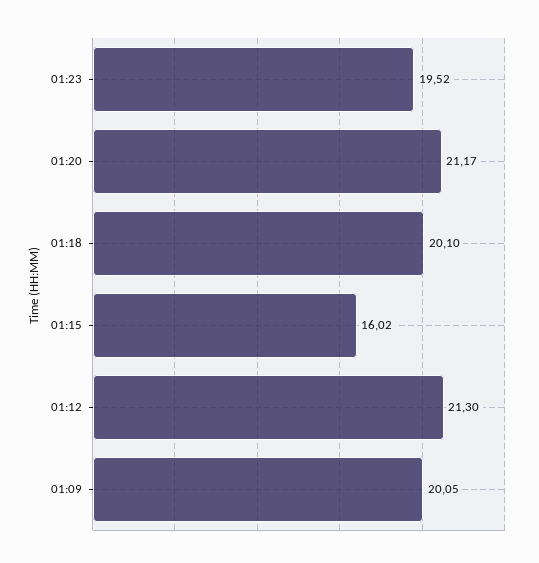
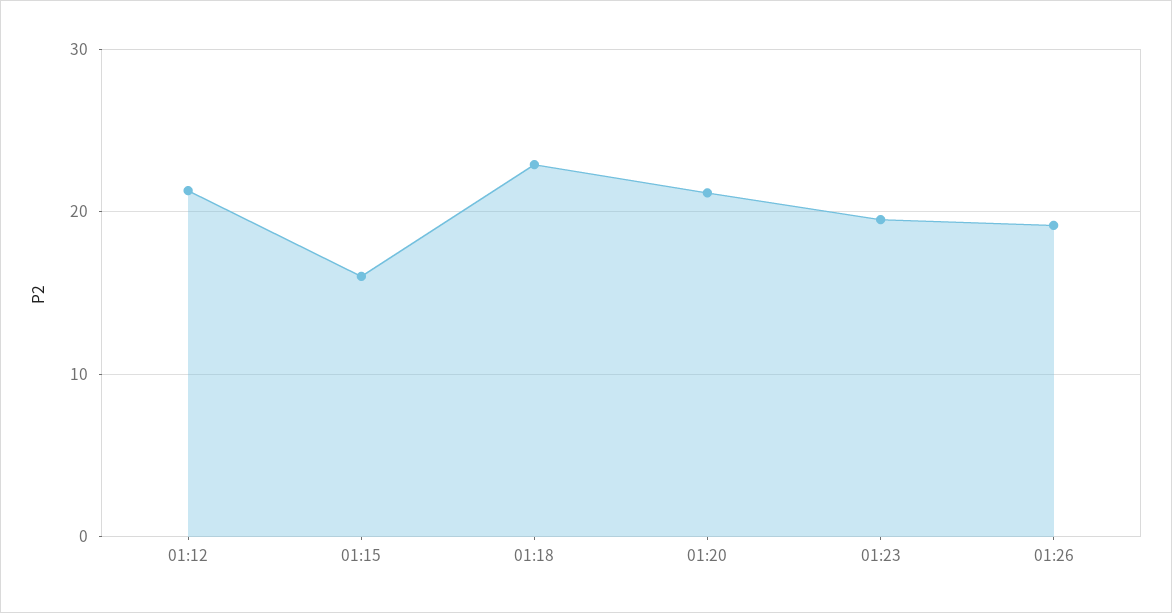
01:18: 20.1 -> 23
01:09: 20.05 -> none
01:26: none -> 19

